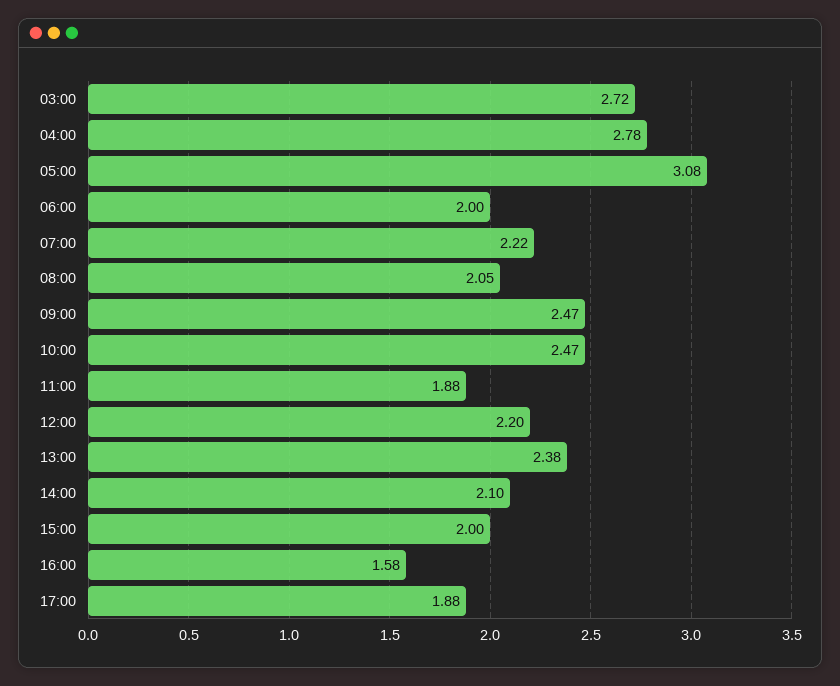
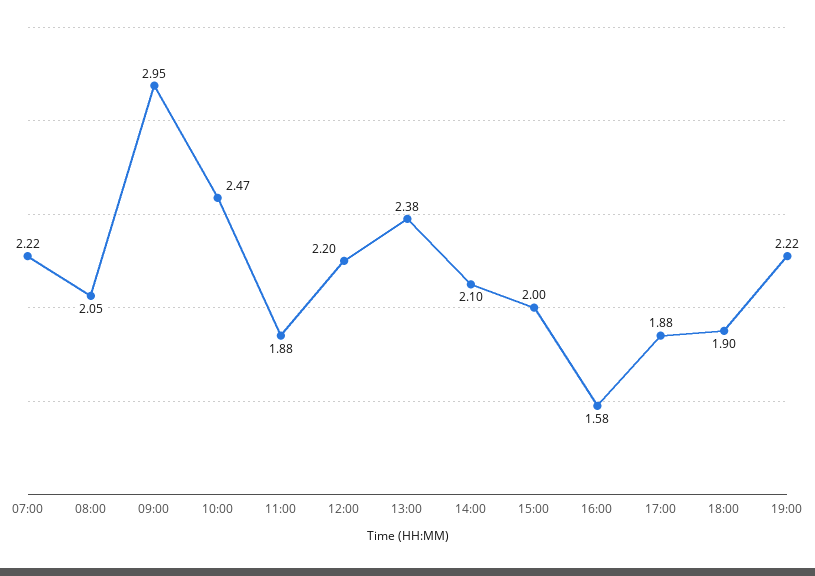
03:00: 2.72 -> none
04:00: 2.78 -> none
05:00: 3.08 -> none
06:00: 2 -> none
09:00: 2.47 -> 2.95
18:00: none -> 1.9
19:00: none -> 2.22

